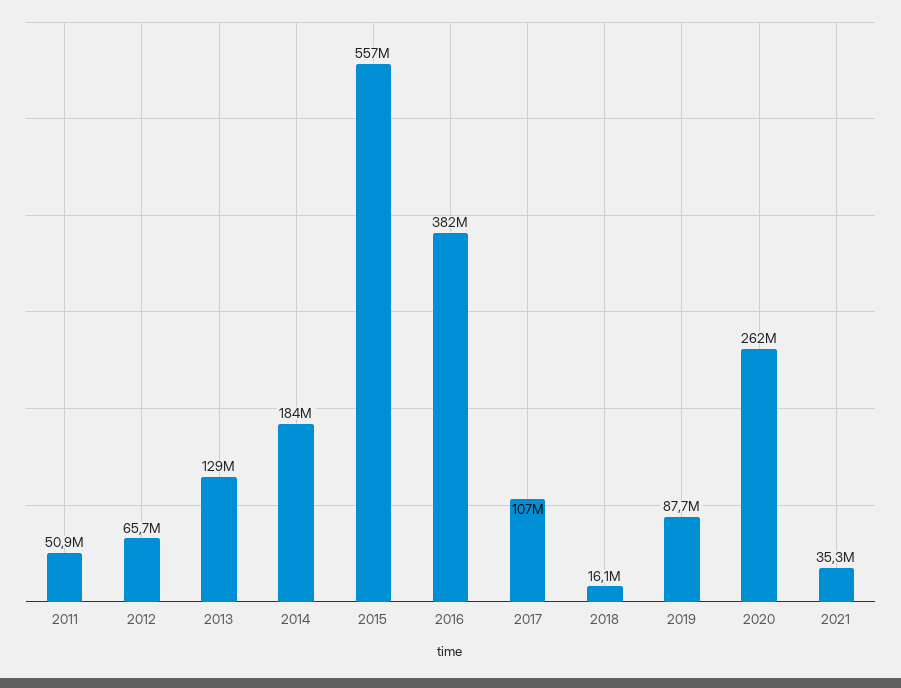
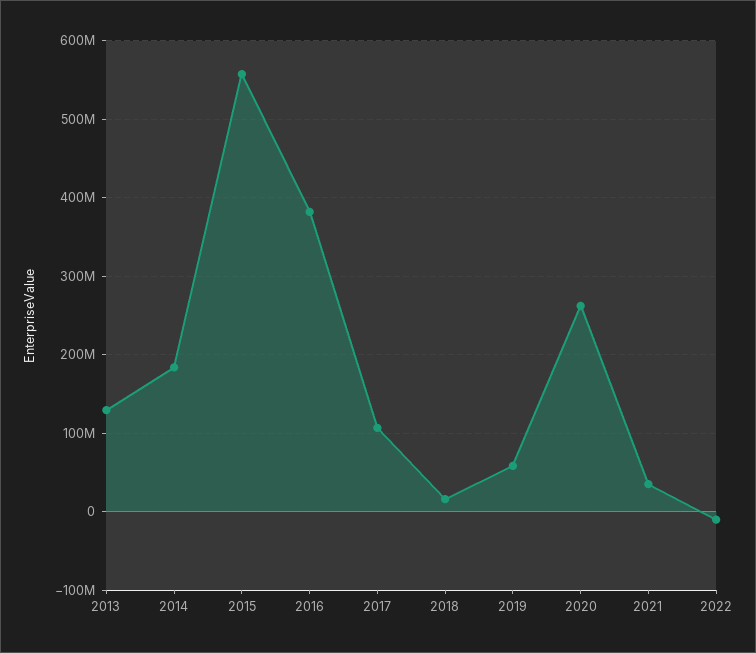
2011: 50900000 -> none
2012: 65700000 -> none
2019: 87700000 -> 60000000
2022: none -> -10000000

